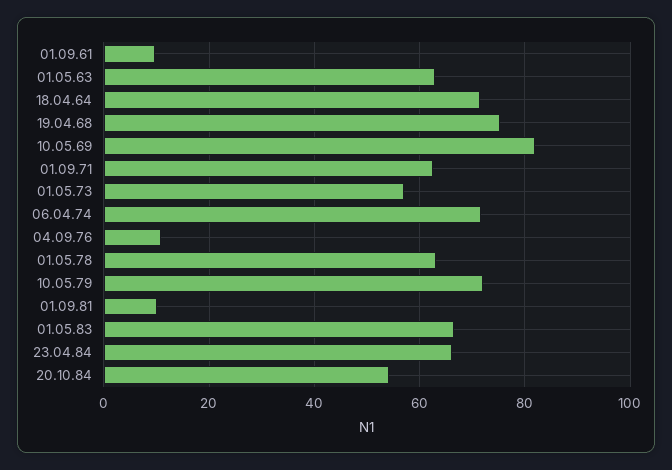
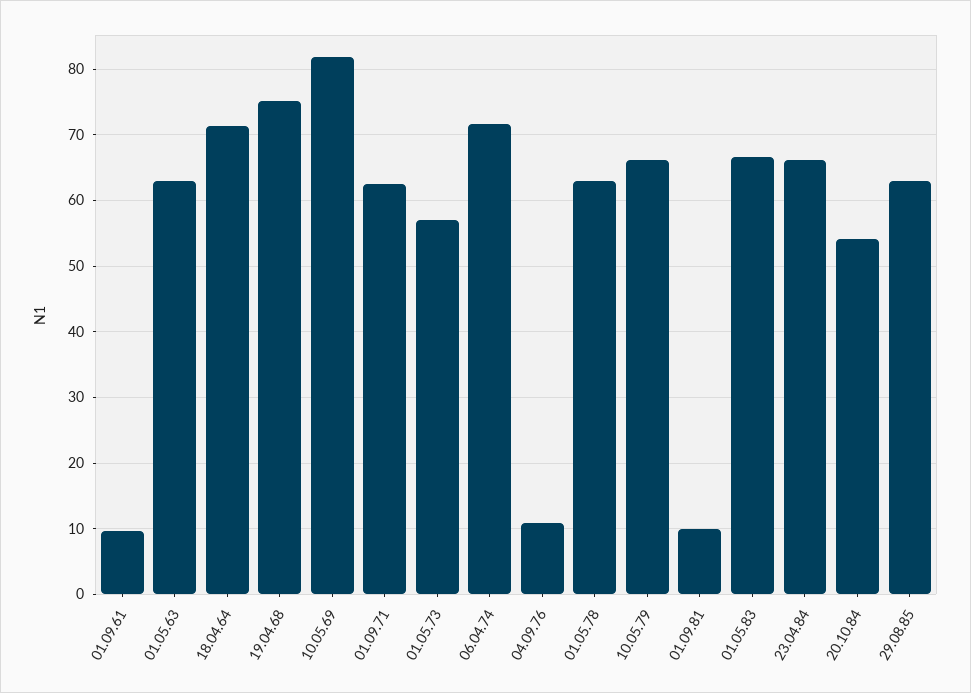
10.05.79: 72 -> 66
29.08.85: none -> 63

